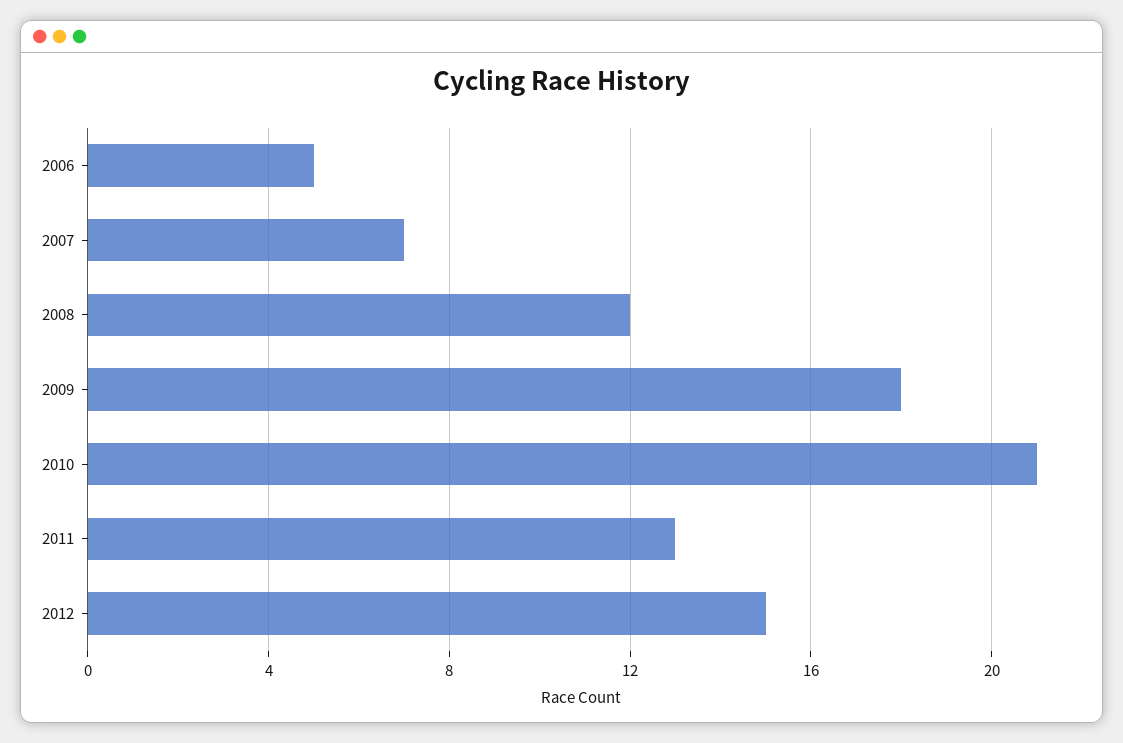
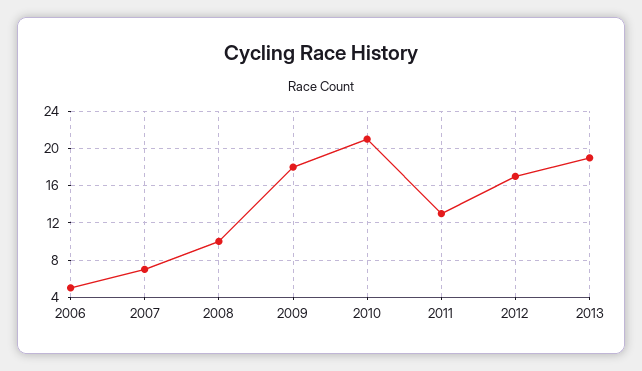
2008: 12 -> 10
2012: 15 -> 17
2013: none -> 19

